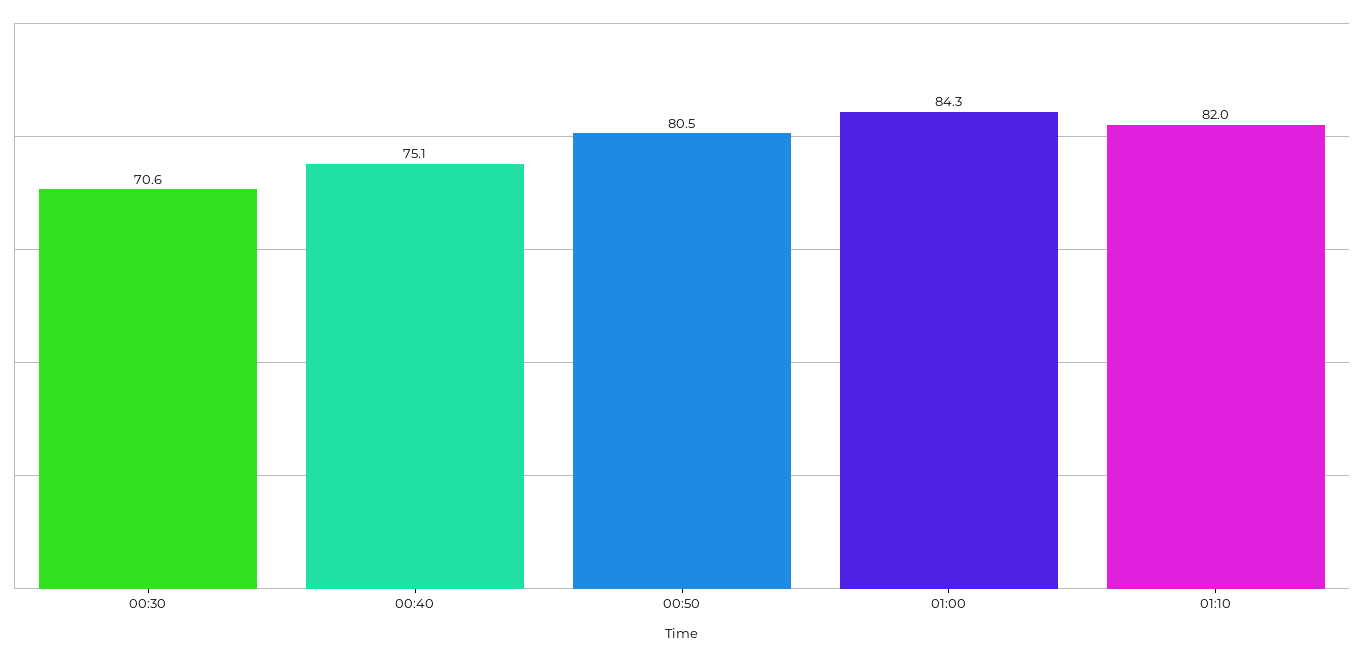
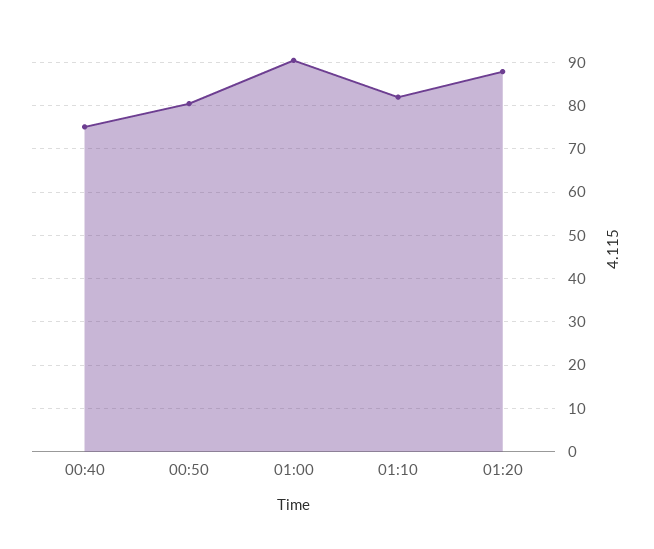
00:30: 70.6 -> none
01:00: 84.3 -> 90
01:20: none -> 88

